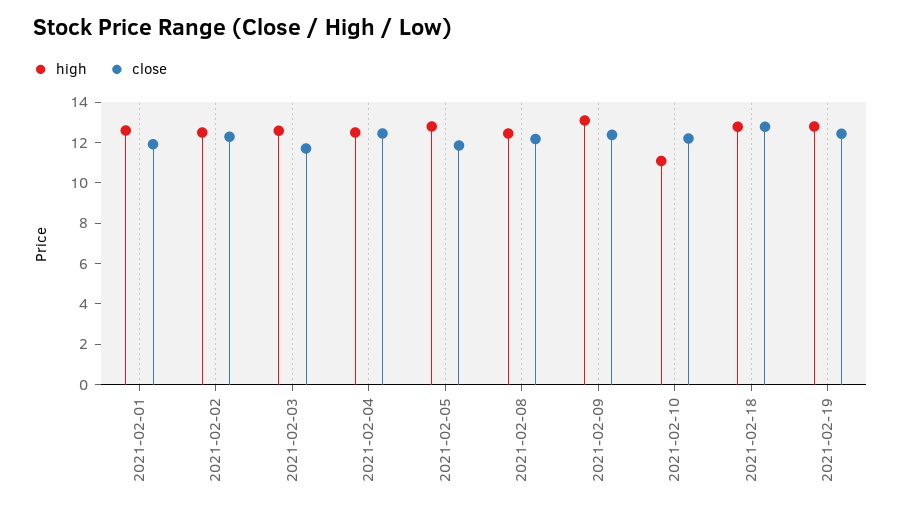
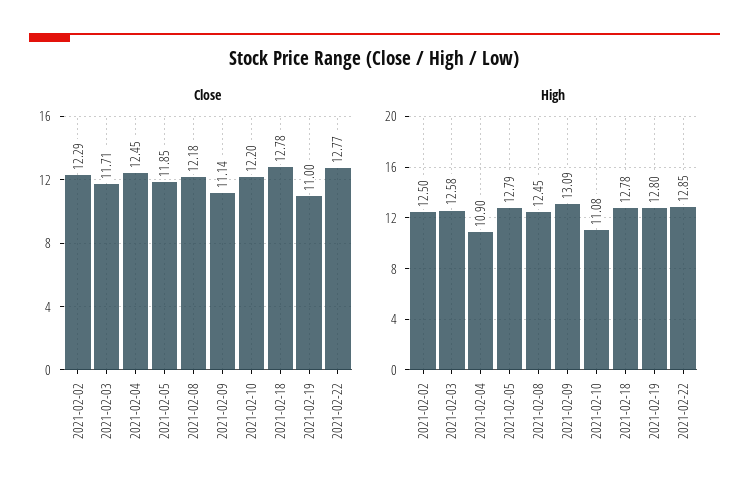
high, 2021-02-01: 12.5 -> none
close, 2021-02-01: 12 -> none
high, 2021-02-04: 12.5 -> 10.9
close, 2021-02-09: 12.5 -> 11.14
close, 2021-02-19: 12.5 -> 11
close, 2021-02-22: none -> 12.77
high, 2021-02-22: none -> 12.85

